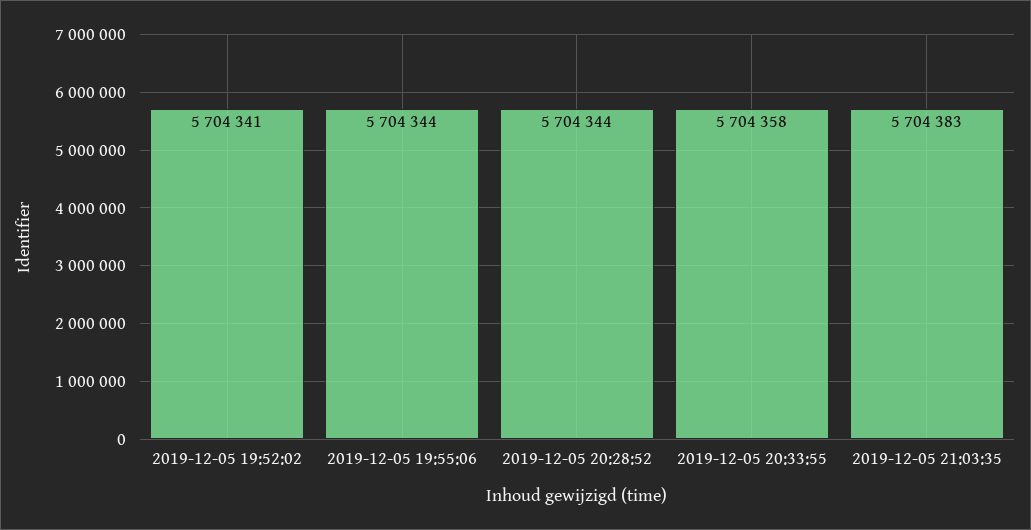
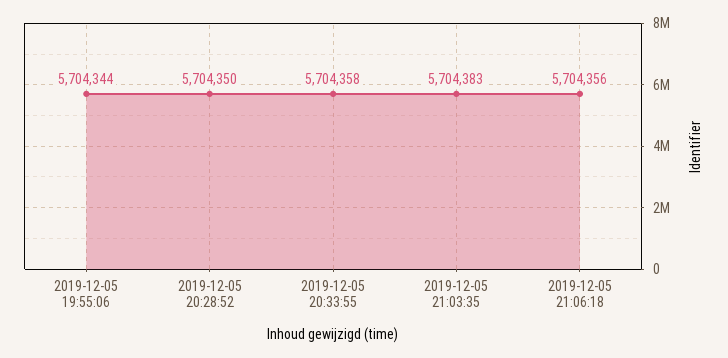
2019-12-05 19:52:02: 5704341 -> none
2019-12-05 20:28:52: 5704344 -> 5704350
2019-12-05 21:06:18: none -> 5704356

